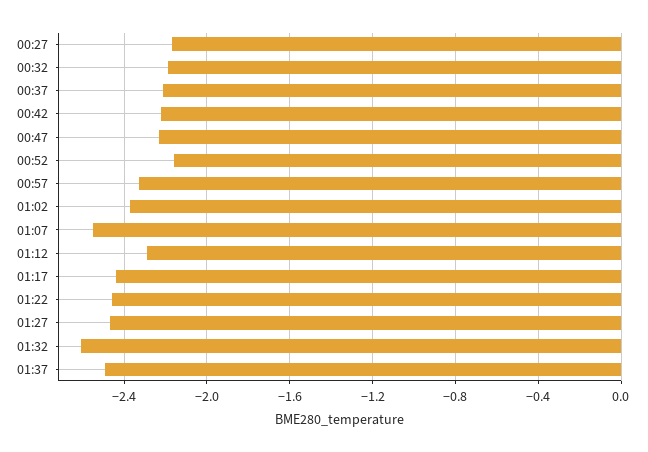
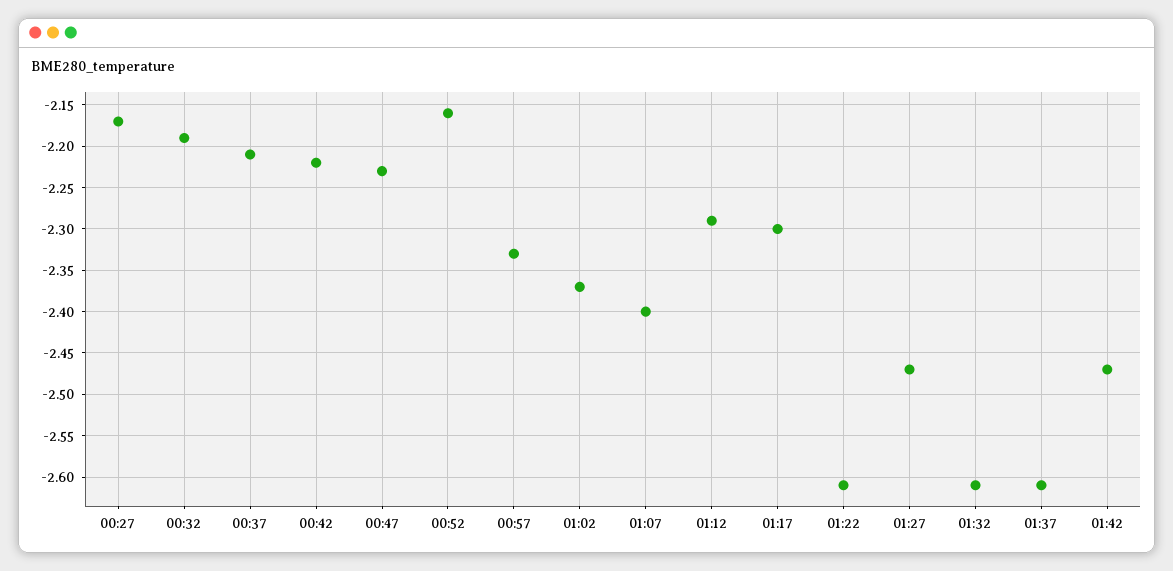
01:07: -2.55 -> -2.4
01:17: -2.45 -> -2.3
01:22: -2.45 -> -2.61
01:37: -2.5 -> -2.61
01:42: none -> -2.47

